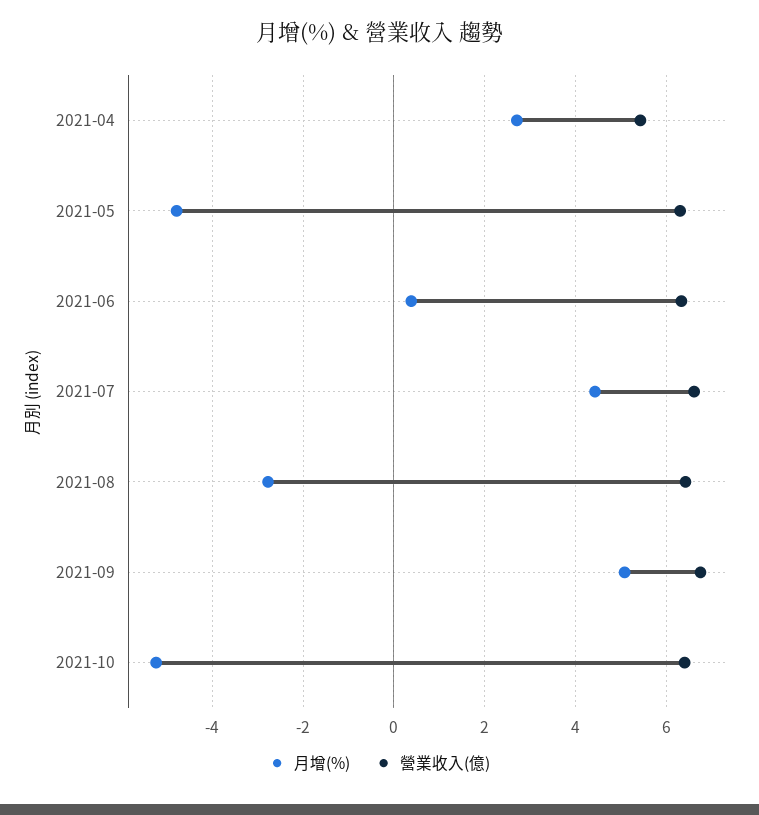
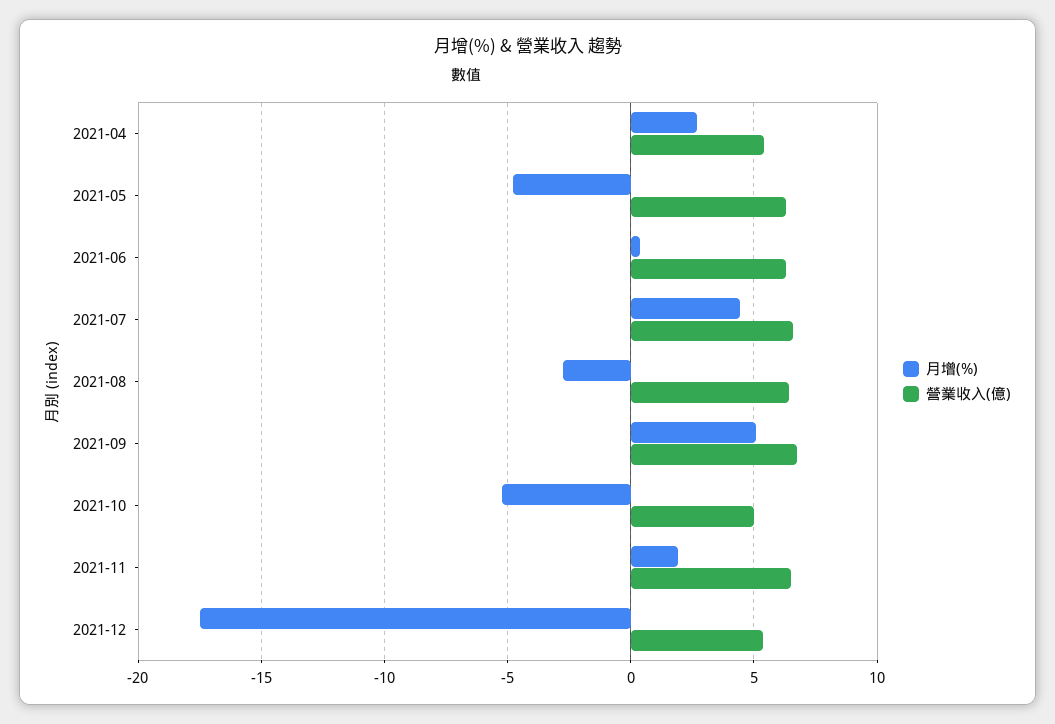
營業收入(億), 2021-10: 6.4 -> 5
月增(%), 2021-11: none -> 2
營業收入(億), 2021-11: none -> 6.5
月增(%), 2021-12: none -> -17.5
營業收入(億), 2021-12: none -> 5.5

